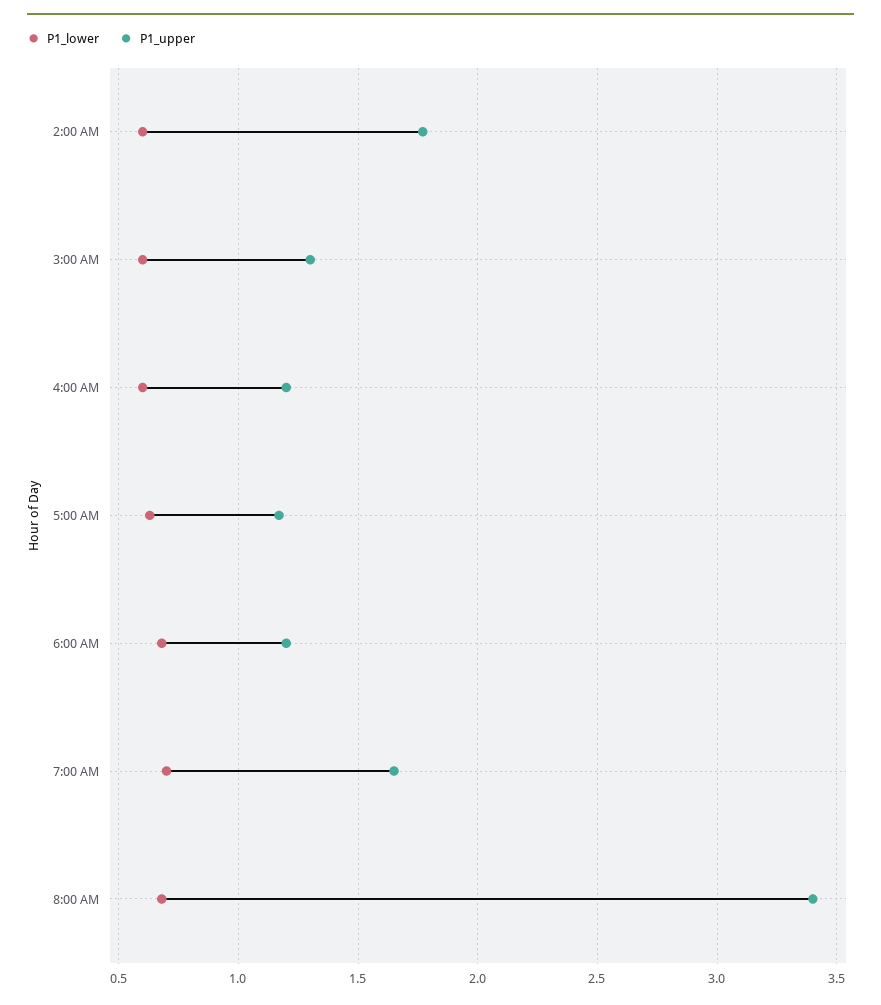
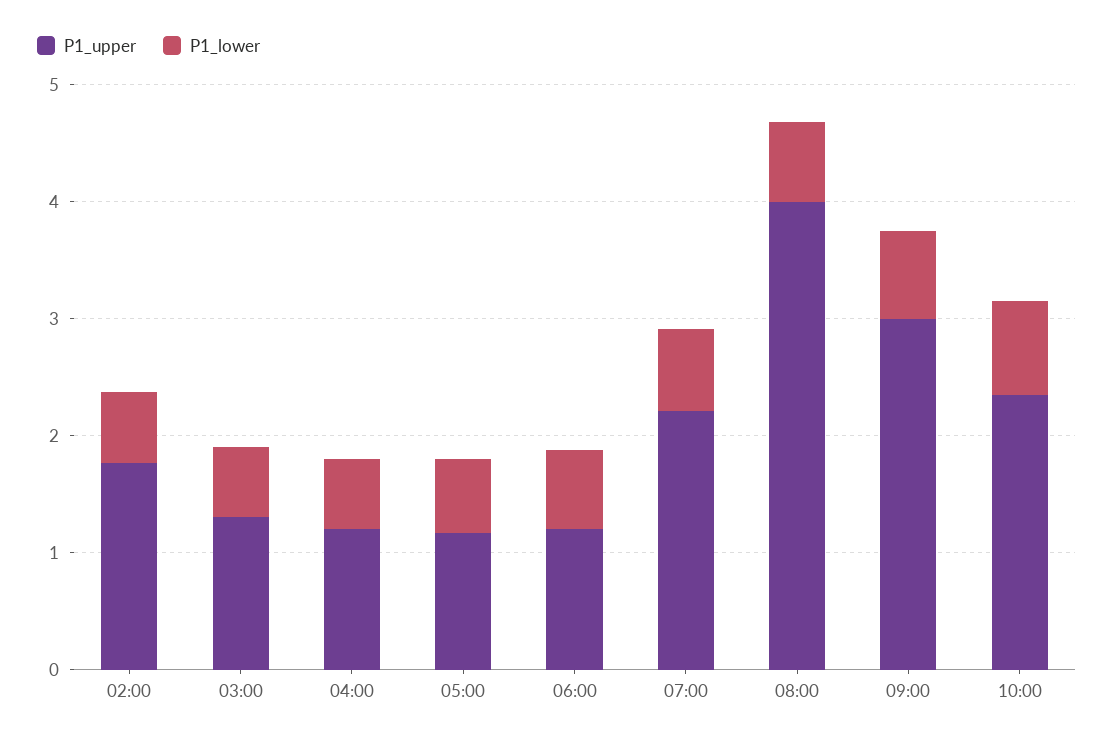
P1_upper, 7:00 AM: 1.65 -> 2.2
P1_upper, 8:00 AM: 3.4 -> 4
P1_upper, 09:00: none -> 3
P1_lower, 09:00: none -> 0.8
P1_upper, 10:00: none -> 2.4
P1_lower, 10:00: none -> 0.8

